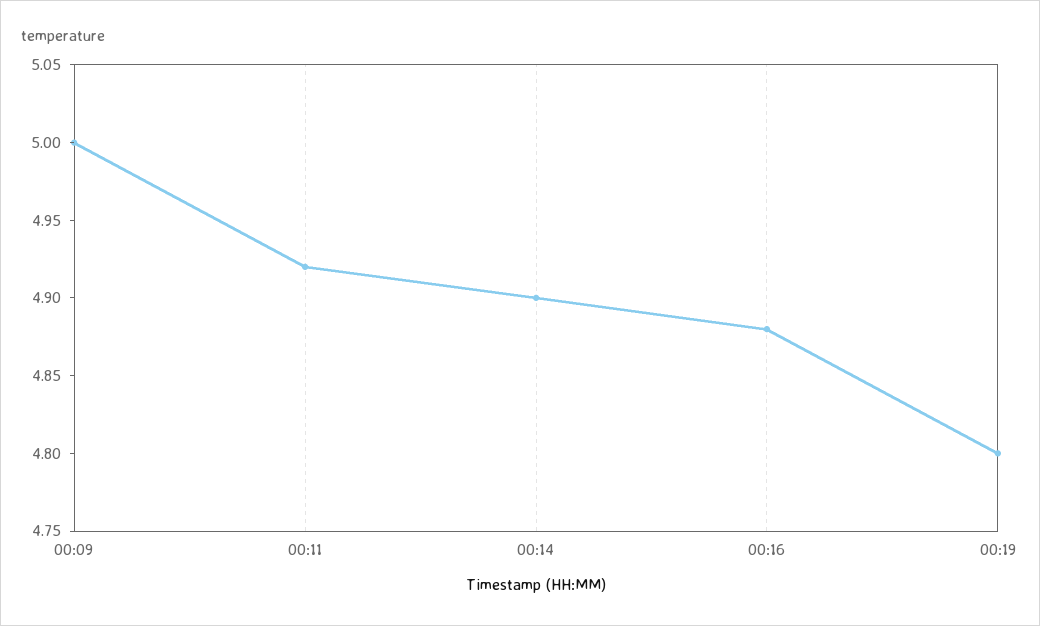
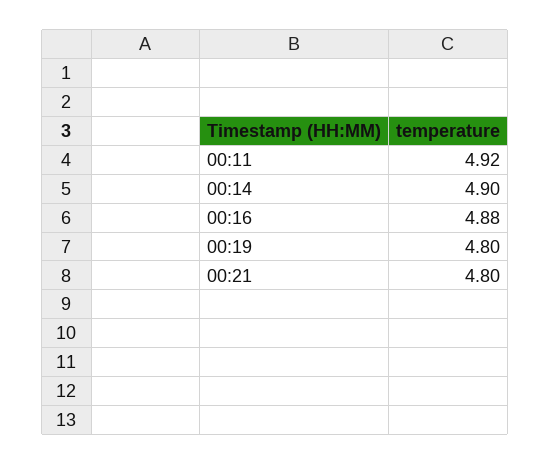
00:09: 5 -> none
00:21: none -> 4.8

